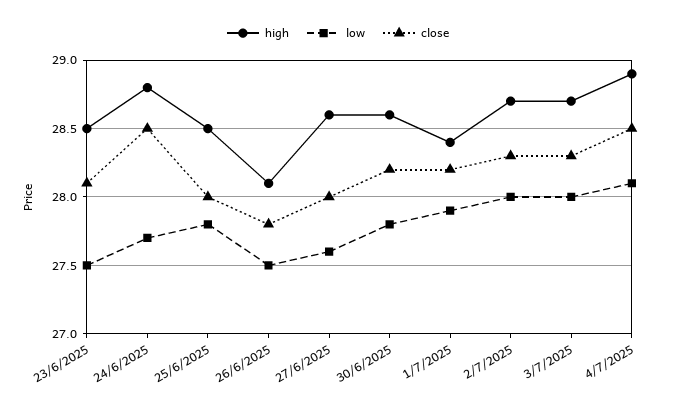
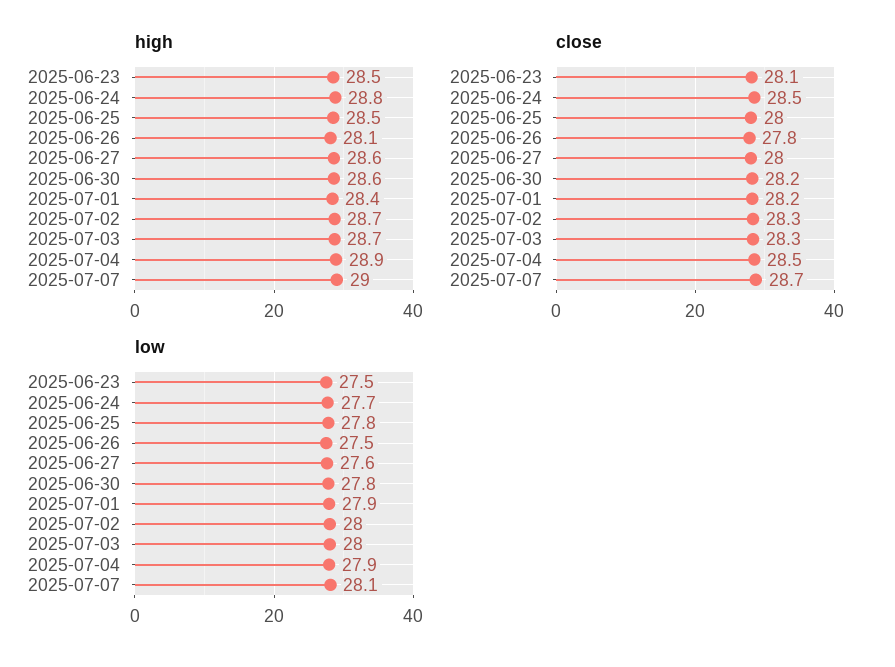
low, 4/7/2025: 28.1 -> 27.9
high, 2025-07-07: none -> 29
close, 2025-07-07: none -> 28.7
low, 2025-07-07: none -> 28.1

